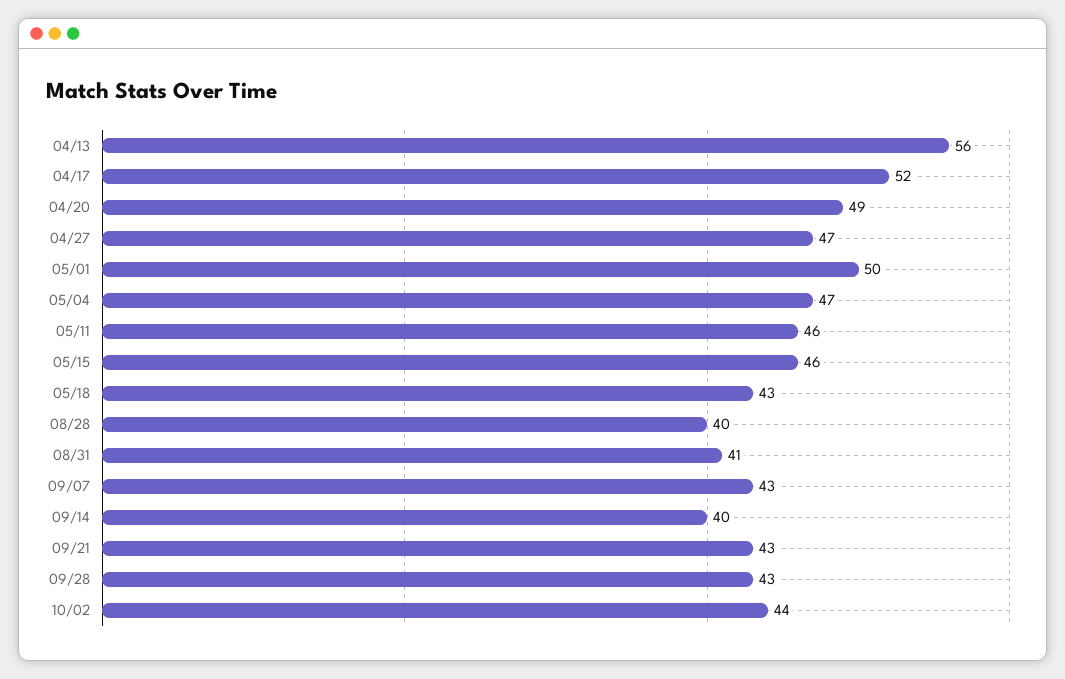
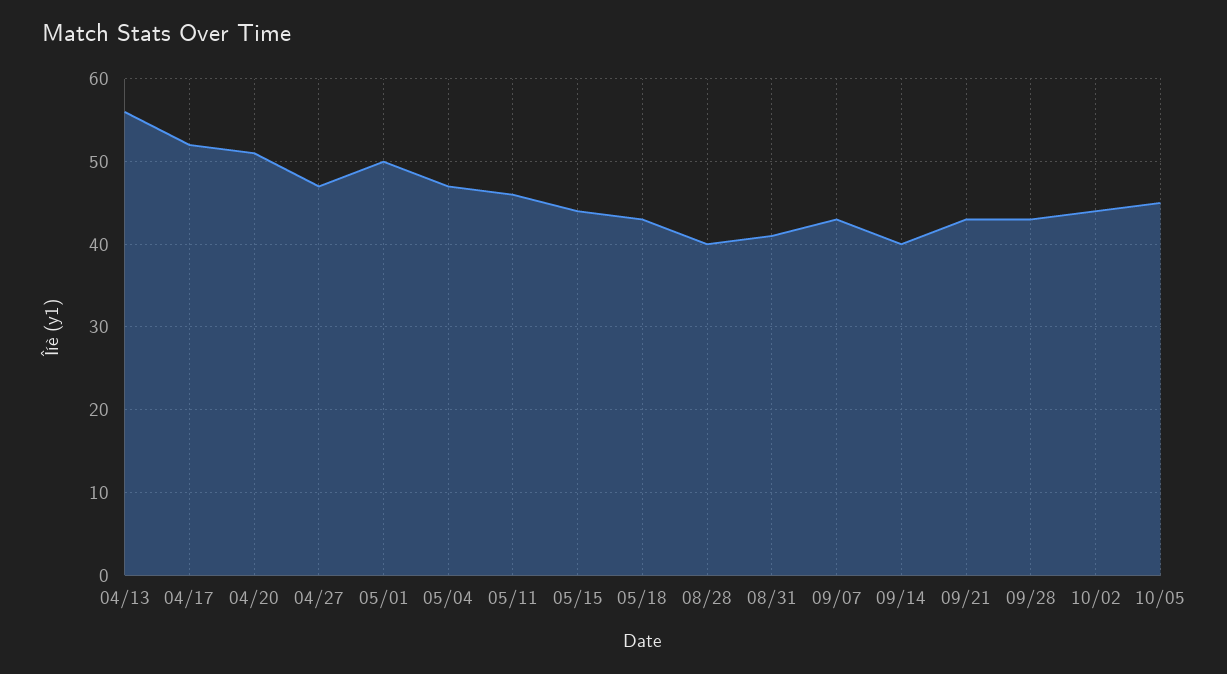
04/20: 49 -> 51
05/15: 46 -> 44
10/05: none -> 45

